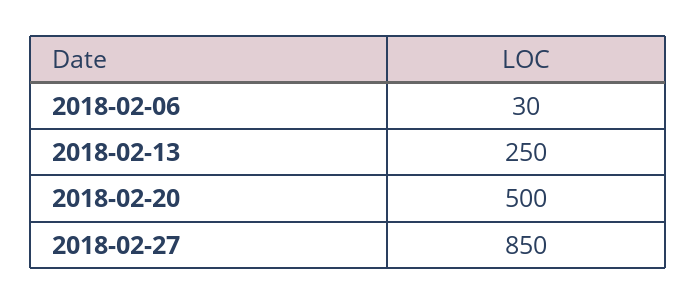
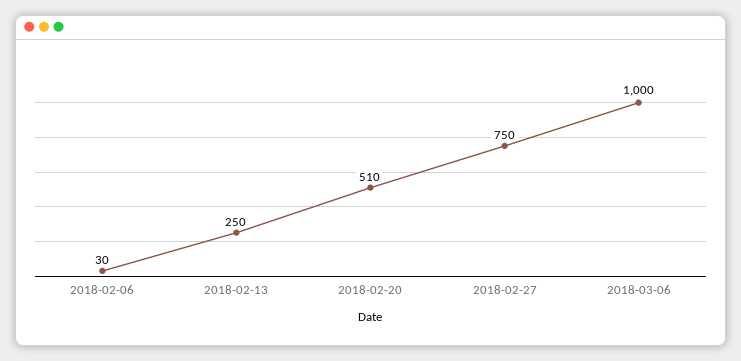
2018-02-20: 500 -> 510
2018-02-27: 850 -> 750
2018-03-06: none -> 1000

